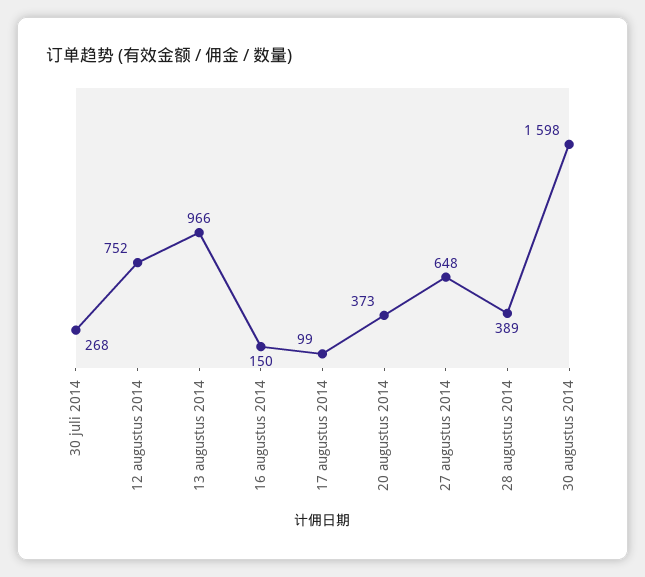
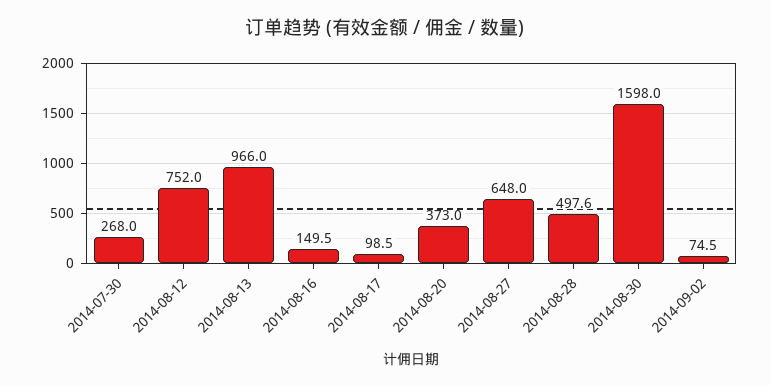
28 augustus 2014: 389 -> 497.6
2014-09-02: none -> 74.5

